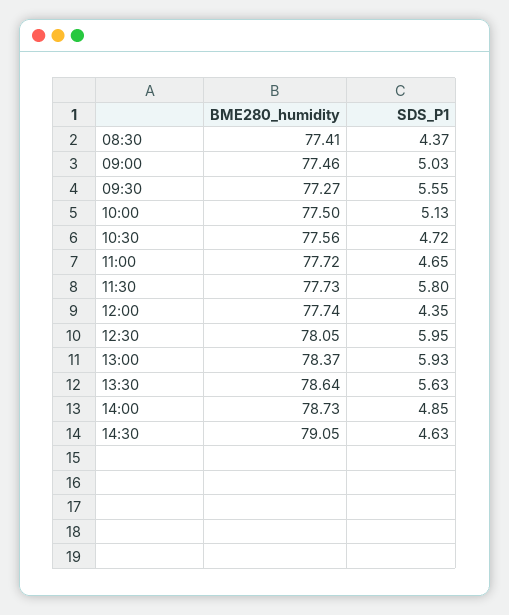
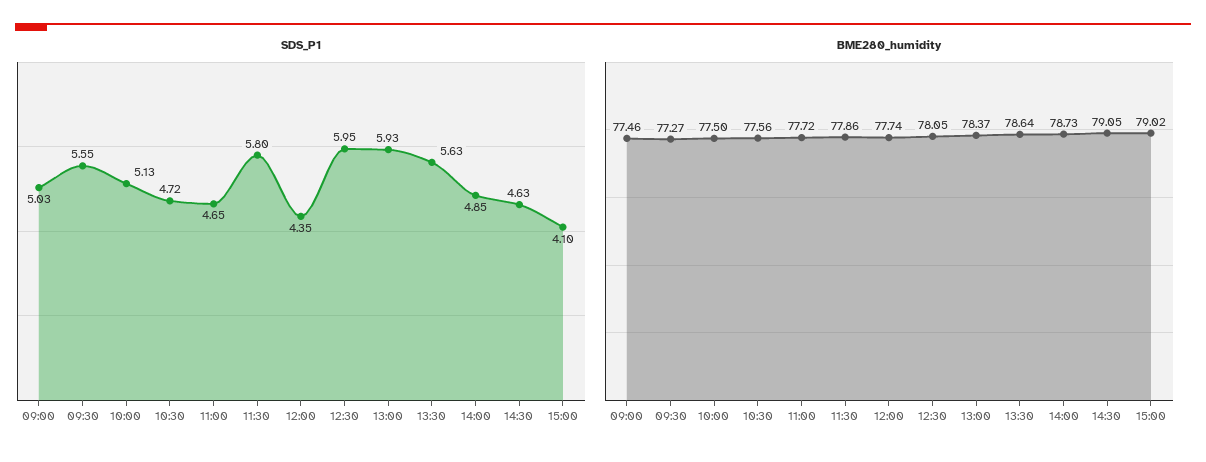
BME280_humidity, 08:30: 77.41 -> none
SDS_P1, 08:30: 4.37 -> none
BME280_humidity, 11:30: 77.73 -> 77.86
SDS_P1, 15:00: none -> 4.1
BME280_humidity, 15:00: none -> 79.02

